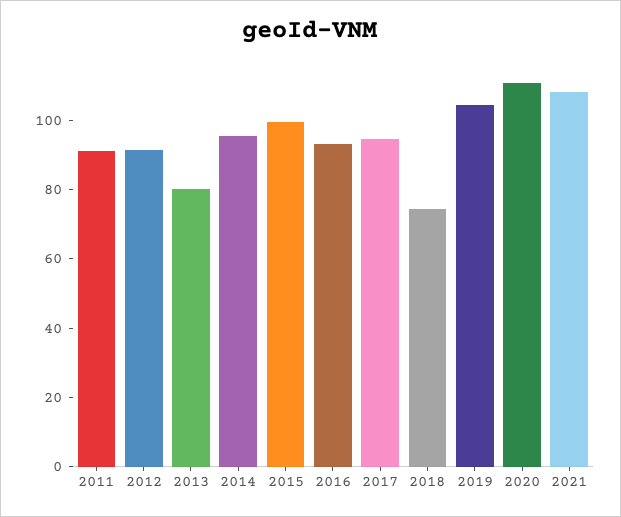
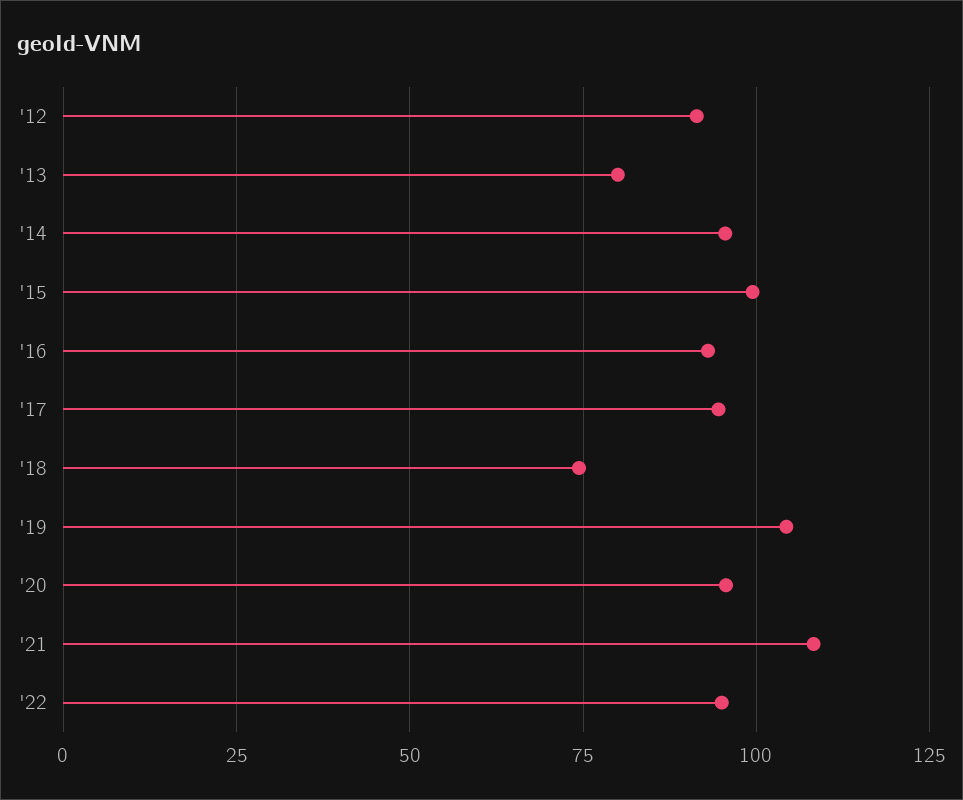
2011: 90 -> none
2020: 110 -> 95
'22: none -> 95

